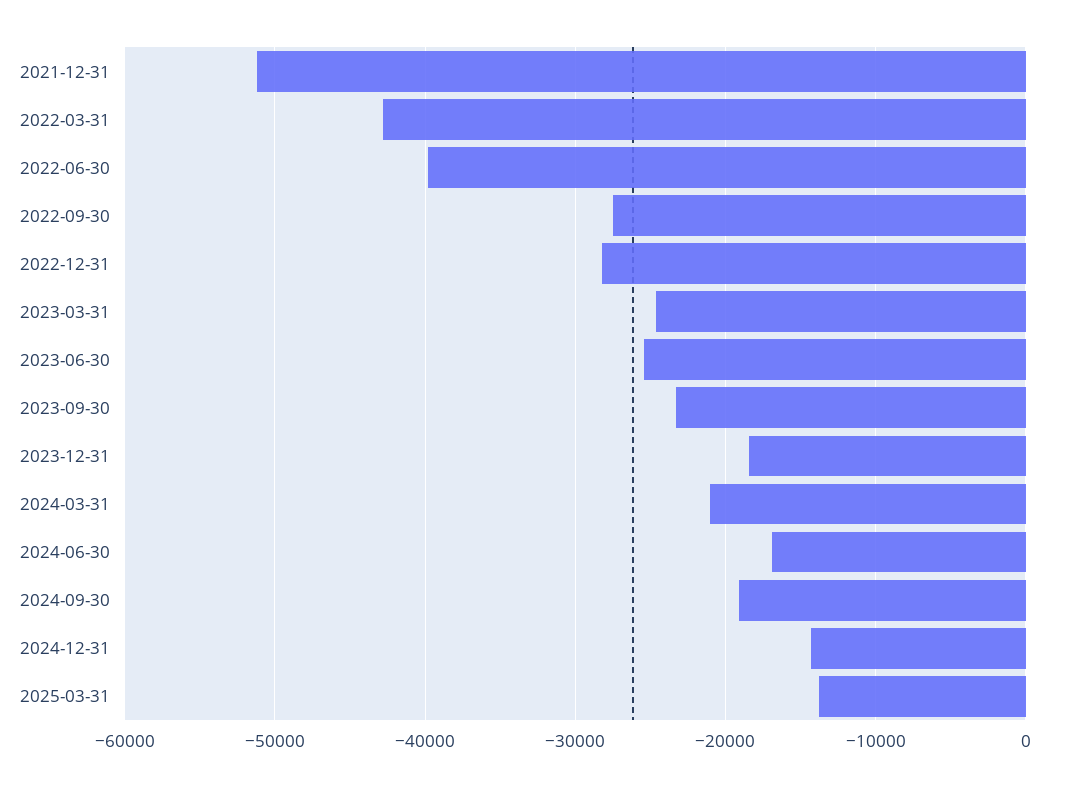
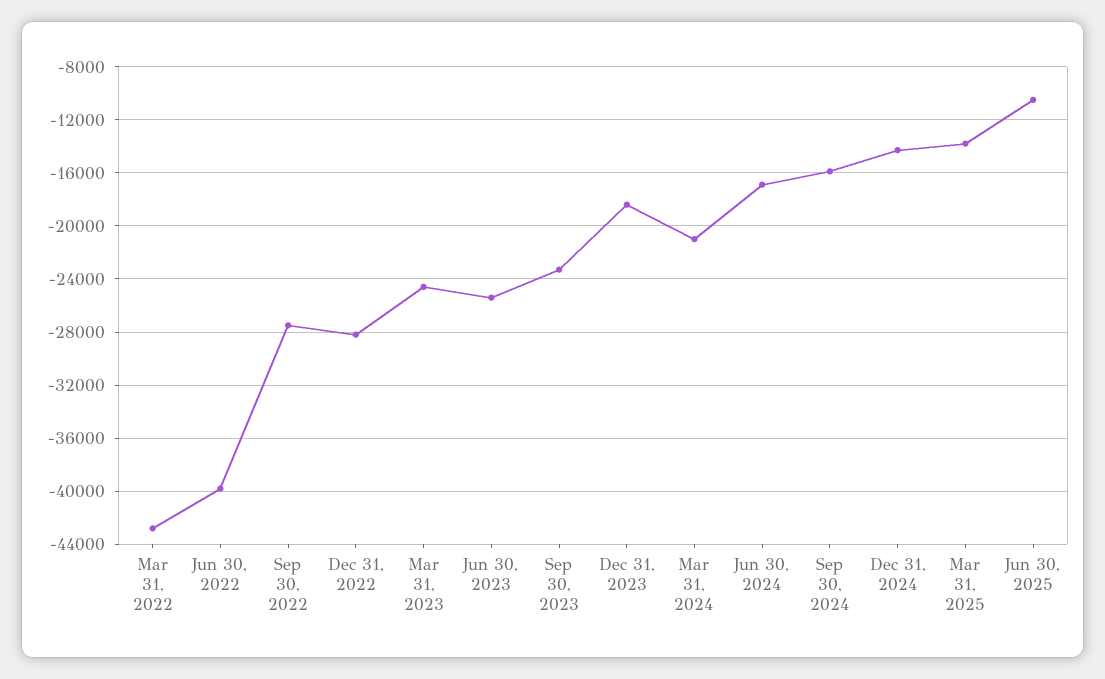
2021-12-31: -51000 -> none
2024-09-30: -19000 -> -16000
Jun 30, 2025: none -> -10500

